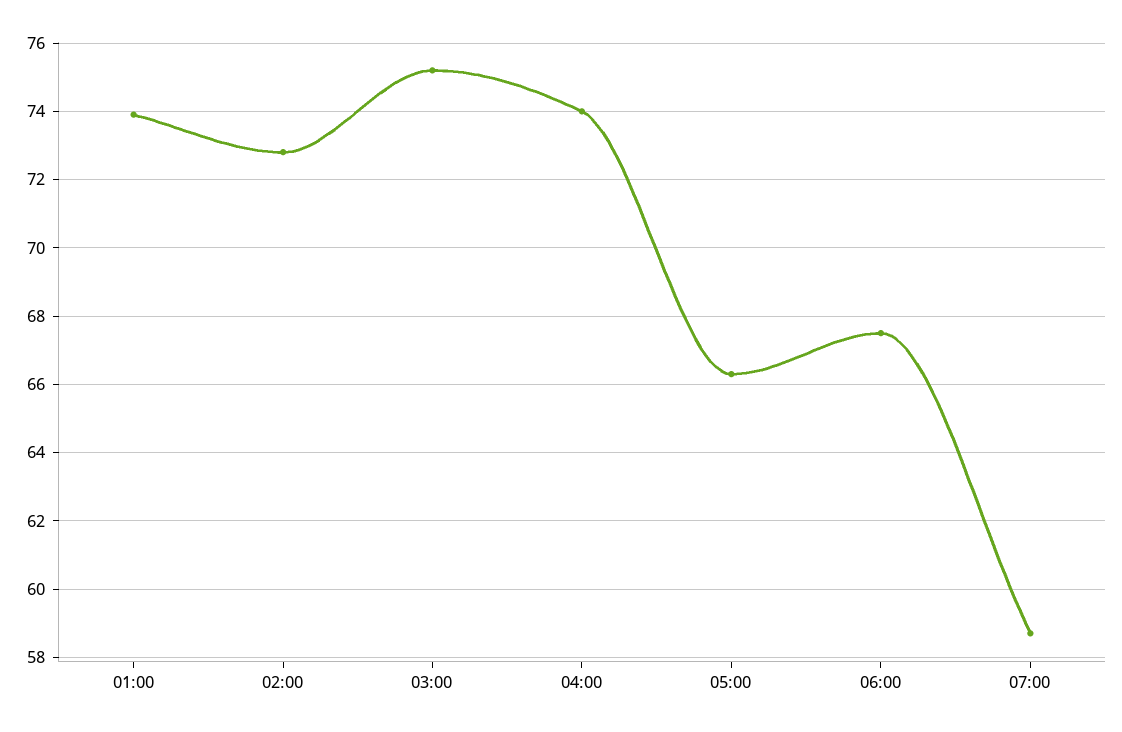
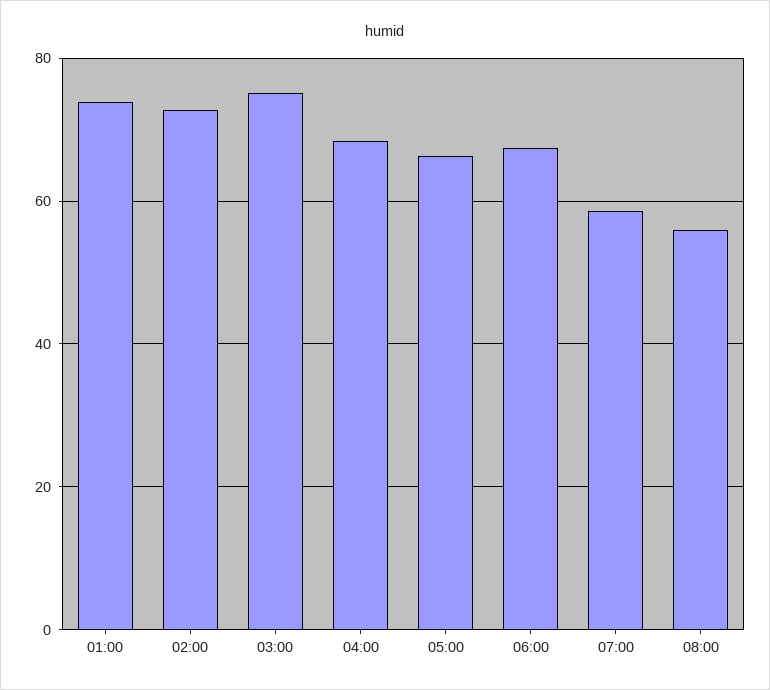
04:00: 74 -> 68
08:00: none -> 56

